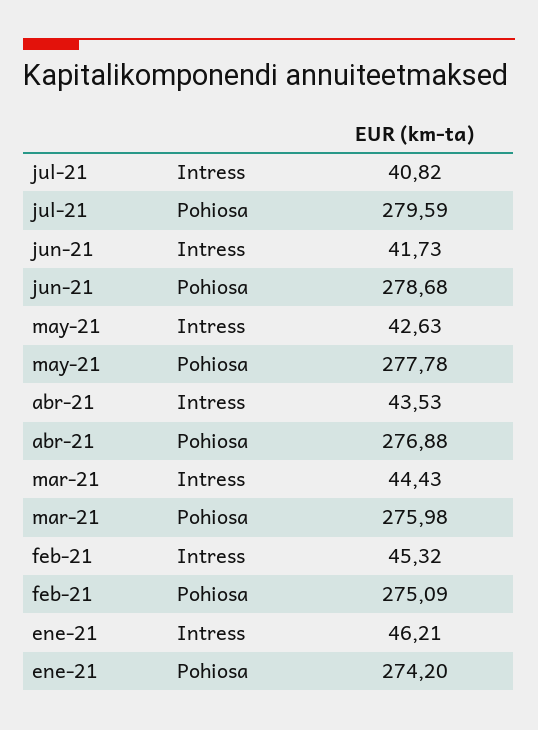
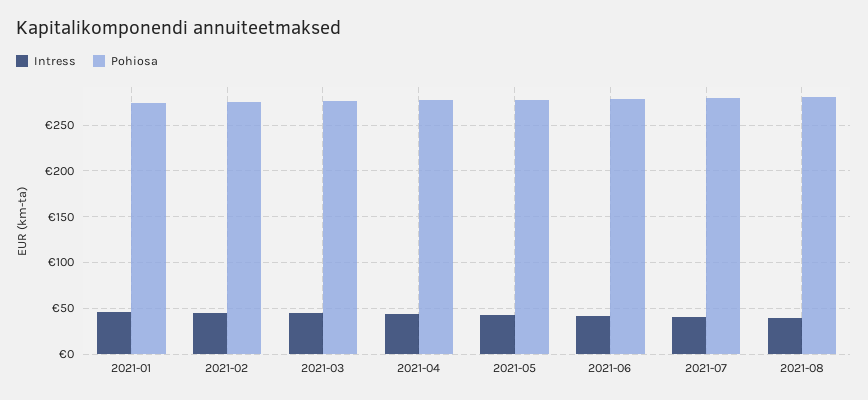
Intress, 2021-08: none -> 40
Pohiosa, 2021-08: none -> 280

